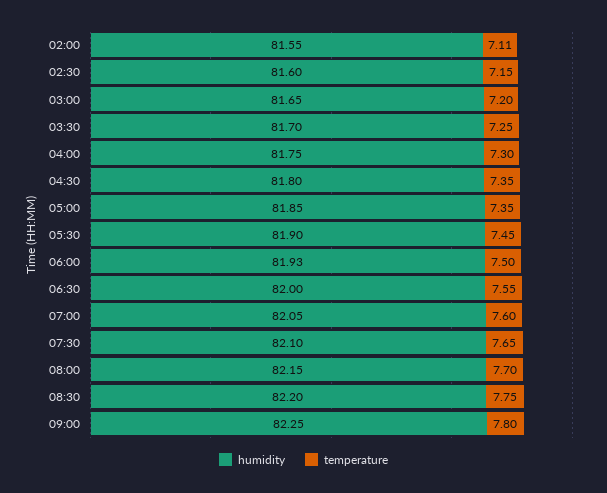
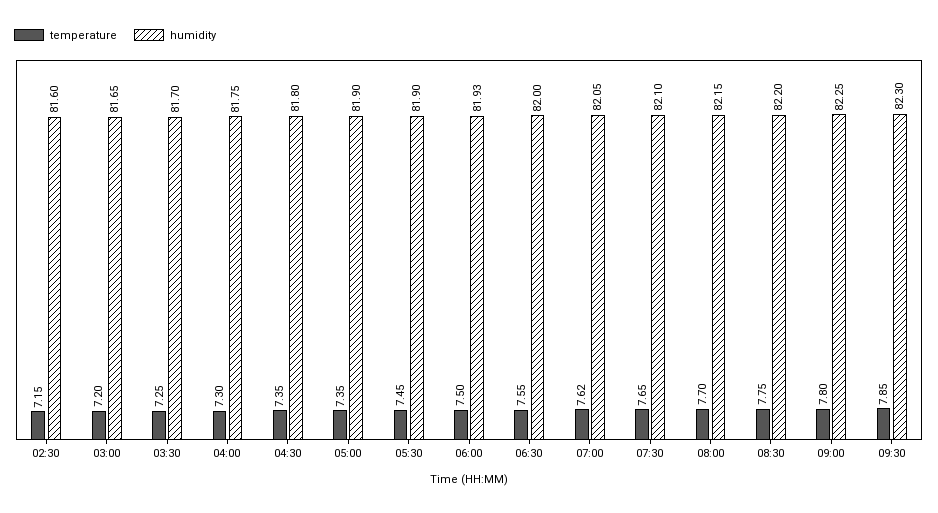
humidity, 02:00: 81.55 -> none
temperature, 02:00: 7.11 -> none
humidity, 05:00: 81.85 -> 81.9
temperature, 07:00: 7.6 -> 7.62
temperature, 09:30: none -> 7.85
humidity, 09:30: none -> 82.3

